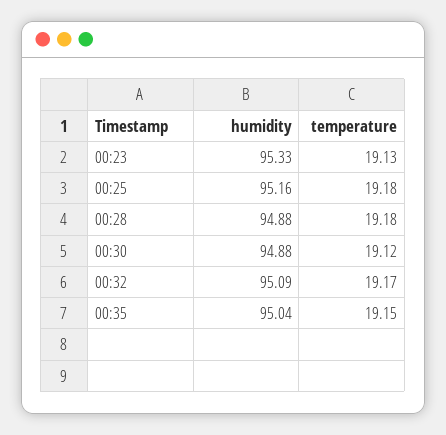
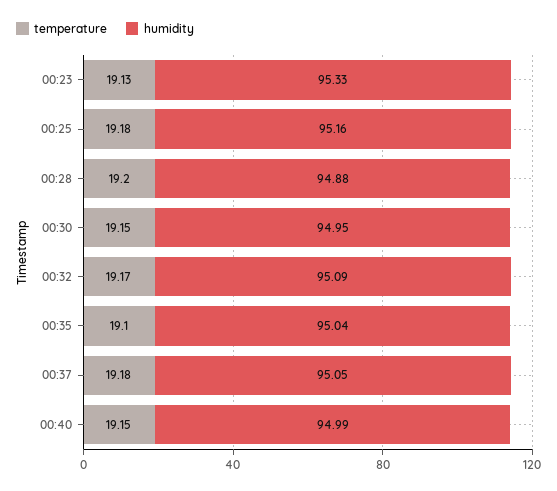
temperature, 00:28: 19.18 -> 19.2
humidity, 00:30: 94.88 -> 94.95
temperature, 00:30: 19.12 -> 19.15
temperature, 00:35: 19.15 -> 19.1
temperature, 00:37: none -> 19.18
humidity, 00:37: none -> 95.05
temperature, 00:40: none -> 19.15
humidity, 00:40: none -> 94.99

